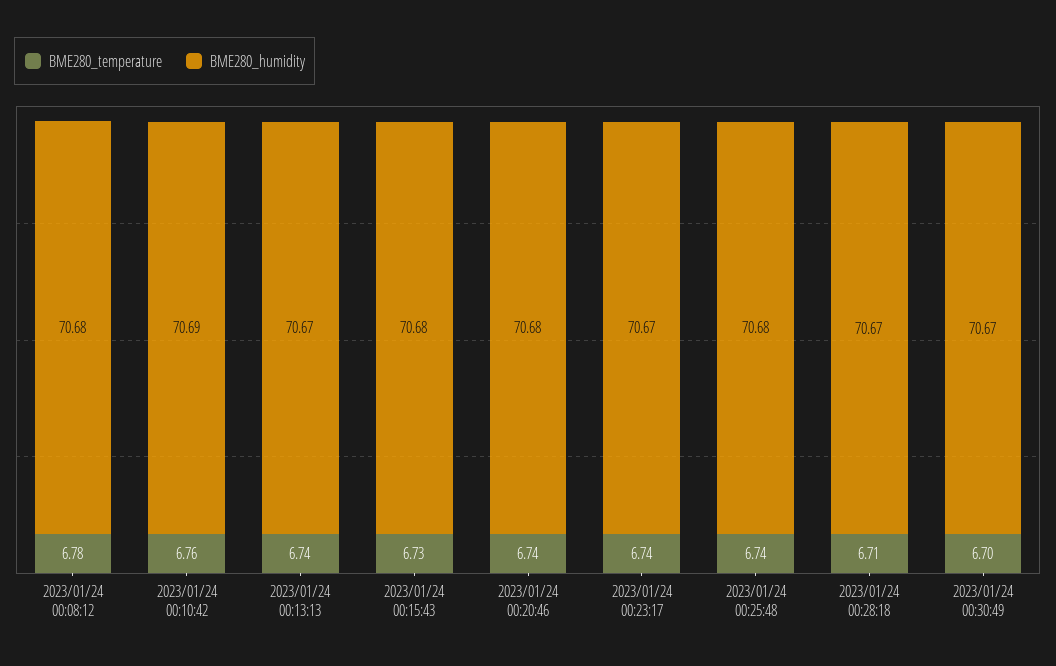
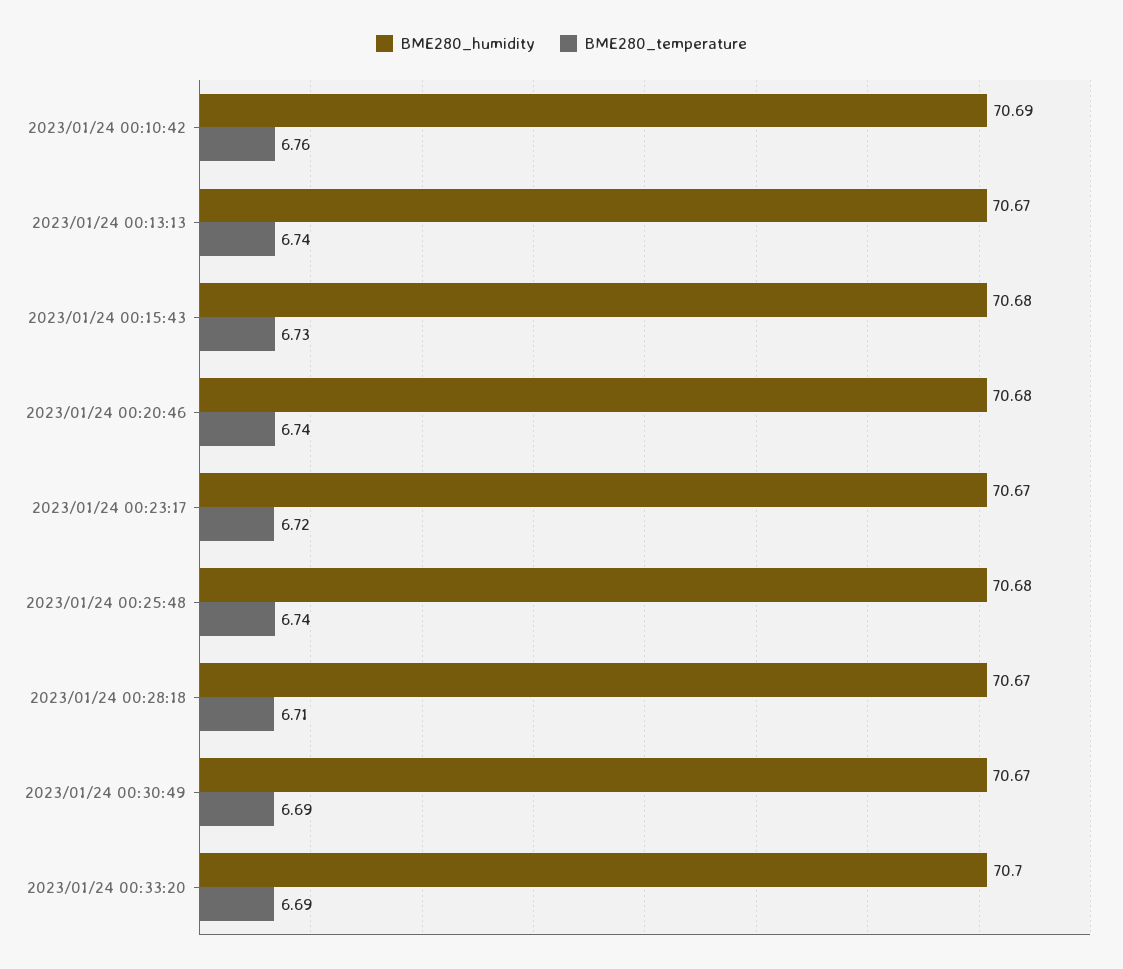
BME280_temperature, 2023/01/24 00:08:12: 6.78 -> none
BME280_humidity, 2023/01/24 00:08:12: 70.68 -> none
BME280_temperature, 2023/01/24 00:23:17: 6.74 -> 6.72
BME280_temperature, 2023/01/24 00:30:49: 6.7 -> 6.69
BME280_humidity, 2023/01/24 00:33:20: none -> 70.7
BME280_temperature, 2023/01/24 00:33:20: none -> 6.69

